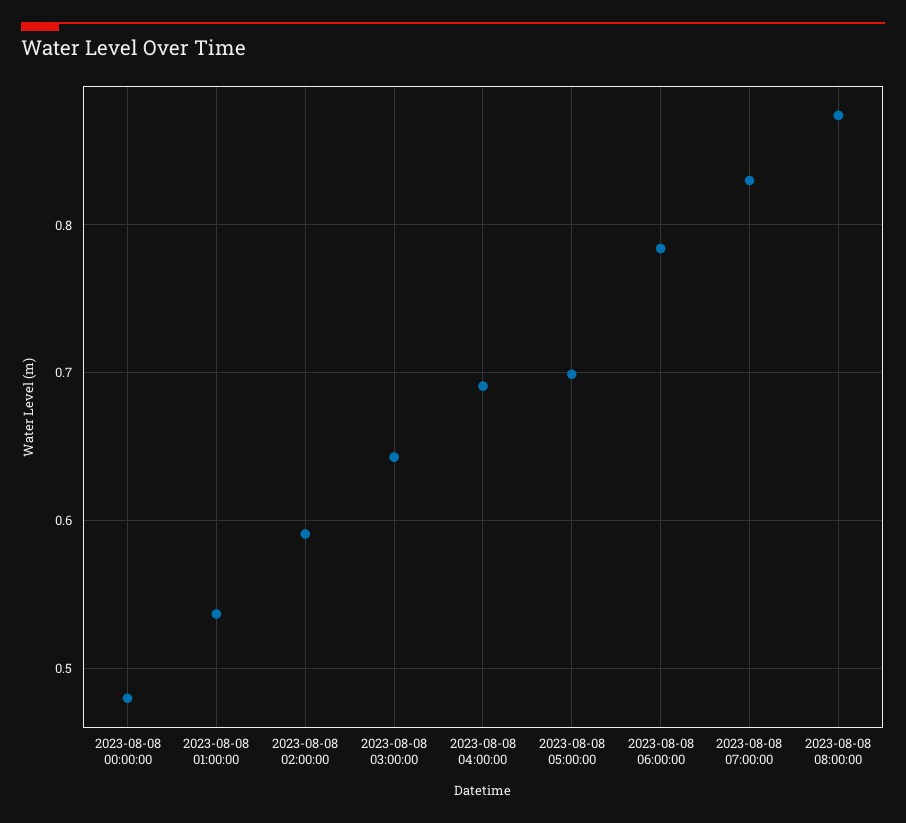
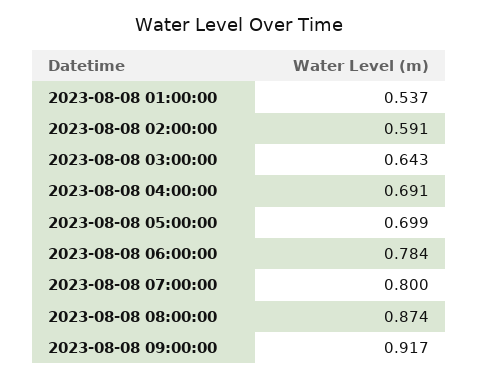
2023-08-08 00:00:00: 0.48 -> none
2023-08-08 07:00:00: 0.83 -> 0.8
2023-08-08 09:00:00: none -> 0.917

